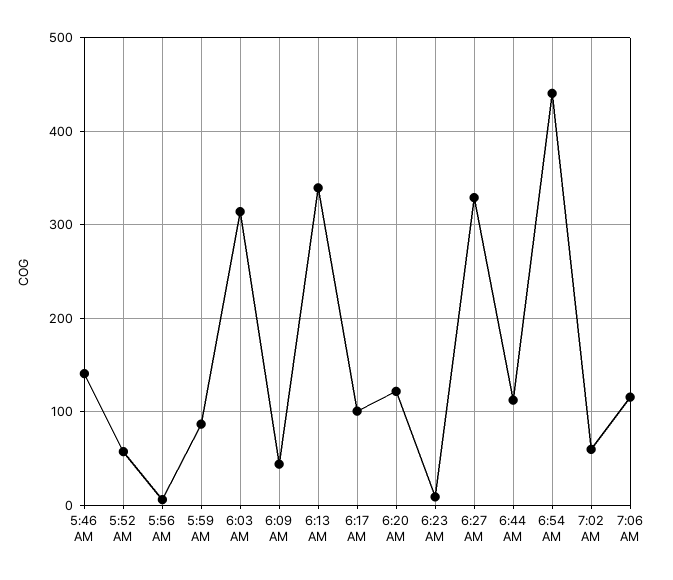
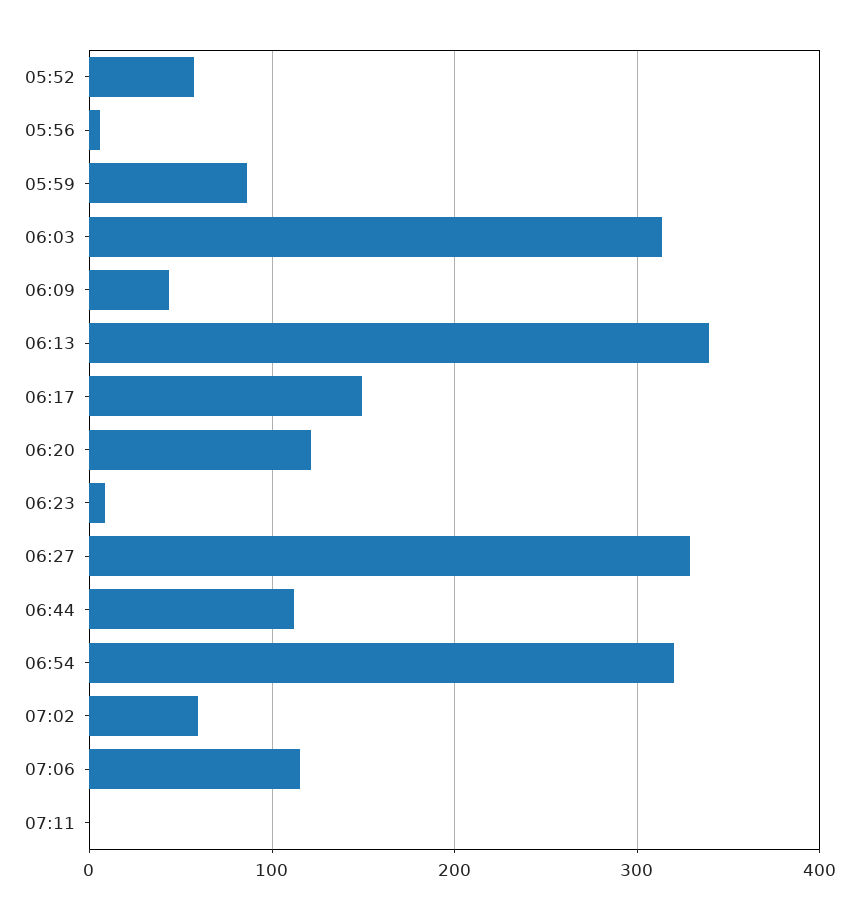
5:46 AM: 140 -> none
6:17 AM: 100 -> 150
6:54 AM: 440 -> 320
07:11: none -> 0

